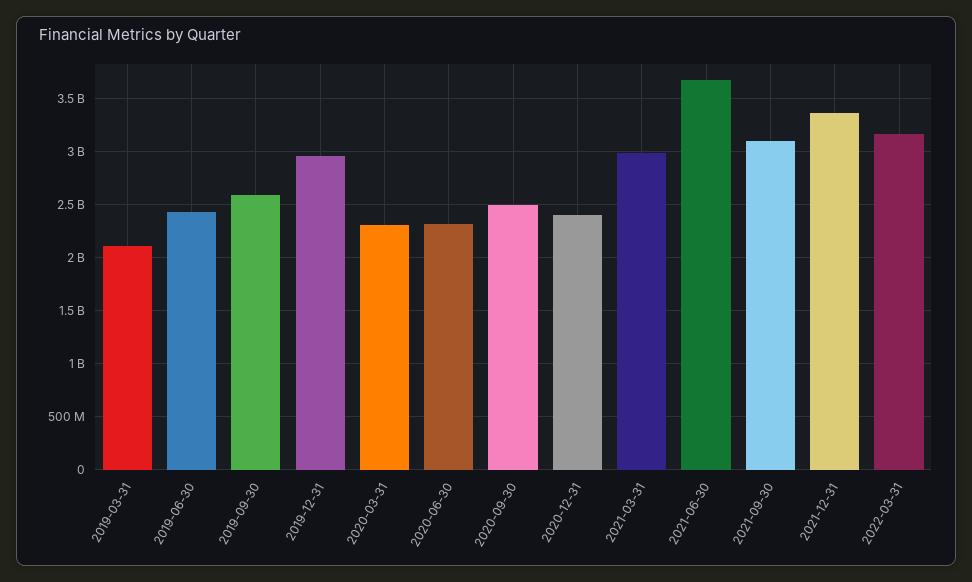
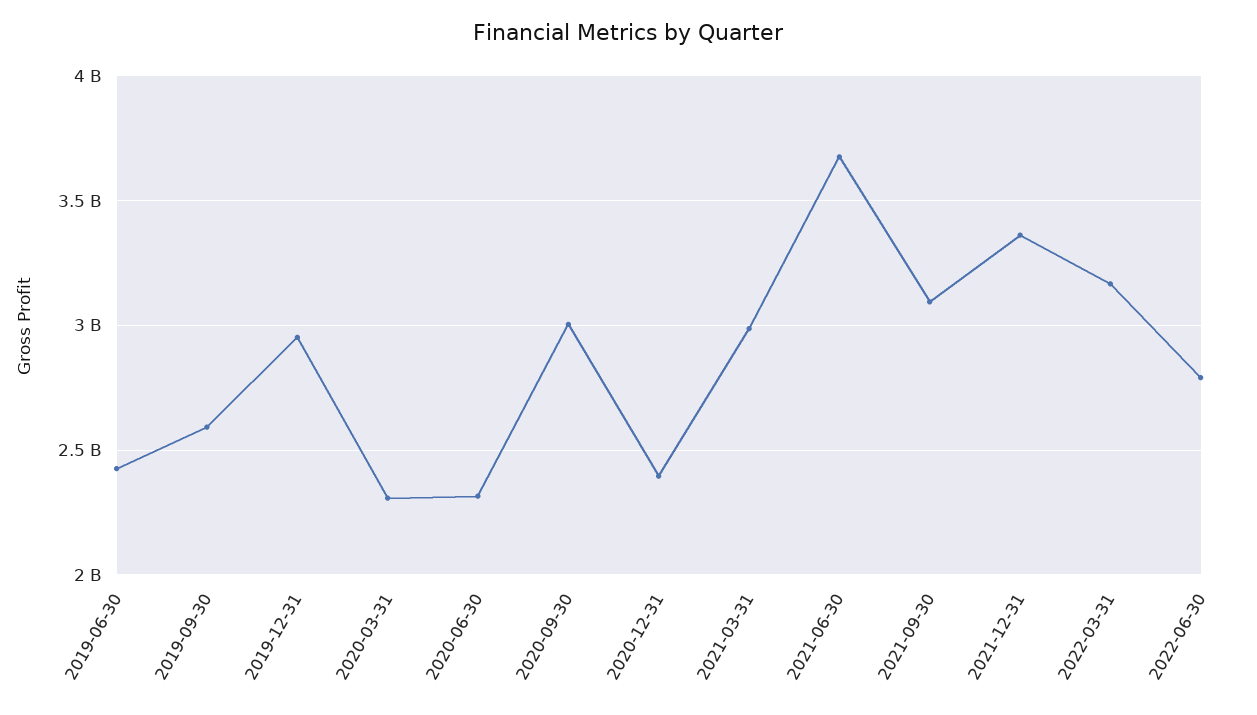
2019-03-31: 2100000000 -> none
2020-09-30: 2500000000 -> 3000000000
2022-06-30: none -> 2800000000

